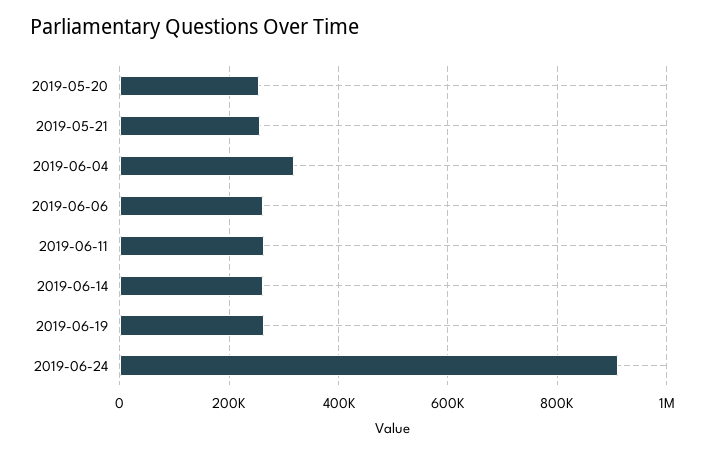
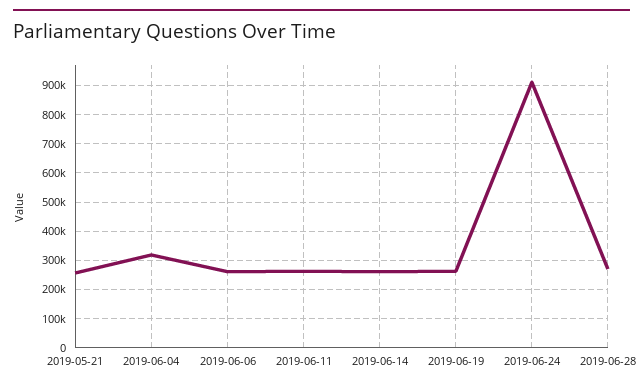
2019-05-20: 260000 -> none
2019-06-28: none -> 275000

